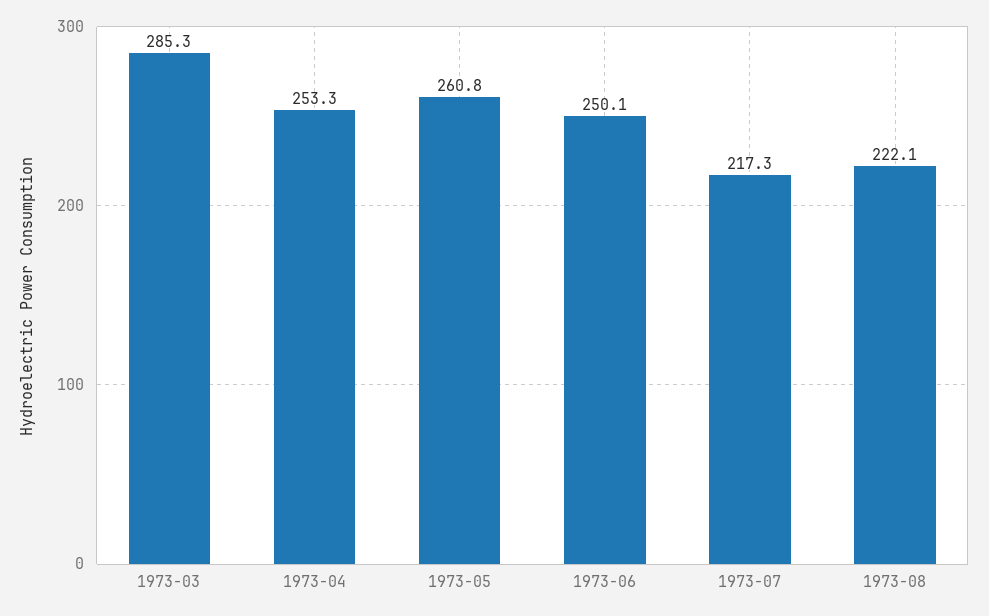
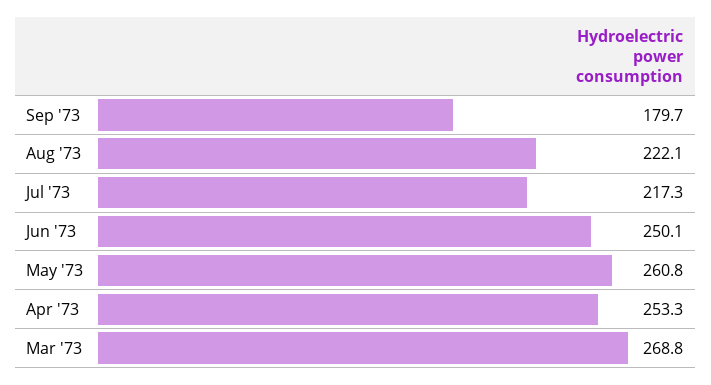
1973-03: 285.3 -> 268.8
Sep '73: none -> 179.7

